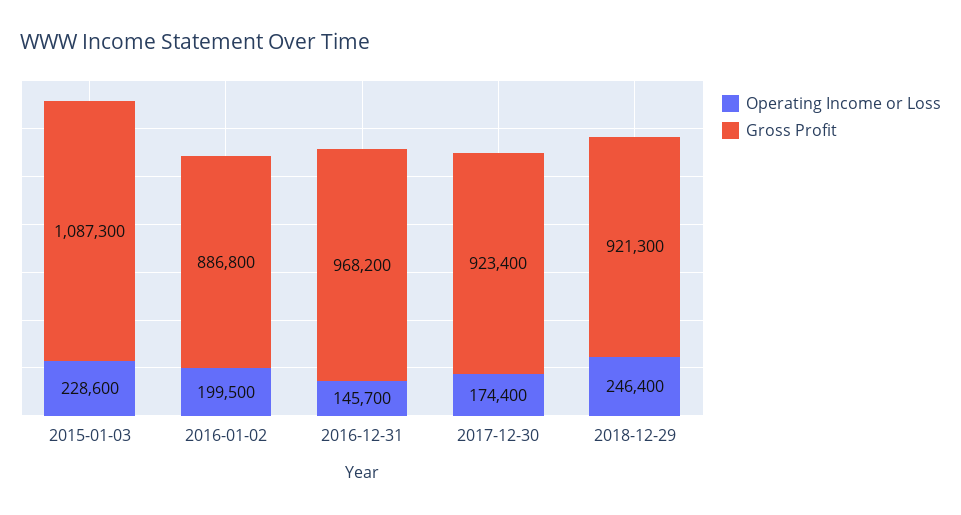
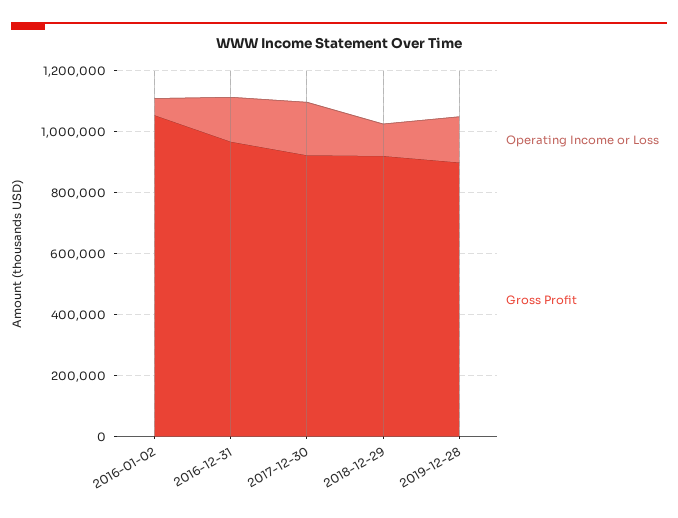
Operating Income or Loss, 2015-01-03: 228600 -> none
Gross Profit, 2015-01-03: 1087300 -> none
Operating Income or Loss, 2016-01-02: 199500 -> 50000
Gross Profit, 2016-01-02: 886800 -> 1050000
Operating Income or Loss, 2018-12-29: 246400 -> 100000
Operating Income or Loss, 2019-12-28: none -> 150000
Gross Profit, 2019-12-28: none -> 900000

